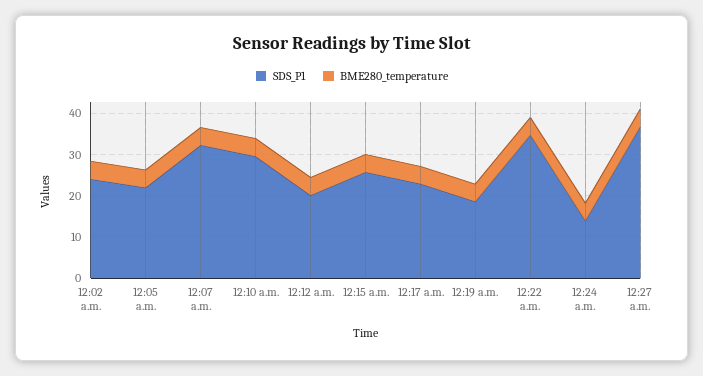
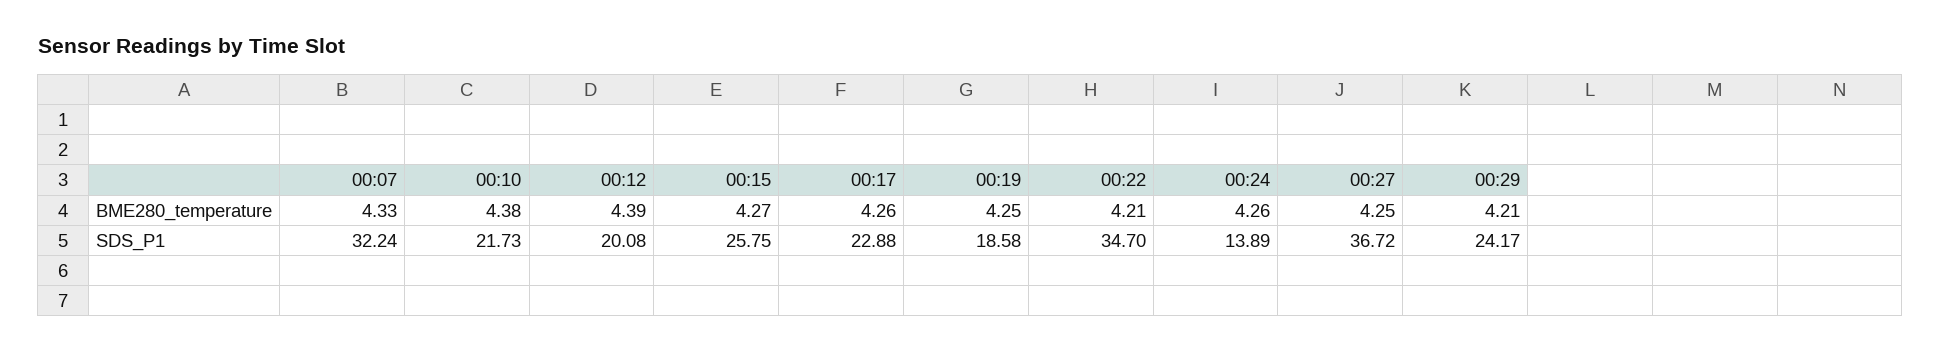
SDS_P1, 12:02 a.m.: 24 -> none
BME280_temperature, 12:02 a.m.: 4 -> none
SDS_P1, 12:05 a.m.: 22 -> none
BME280_temperature, 12:05 a.m.: 4 -> none
SDS_P1, 12:10 a.m.: 30 -> 21.73
BME280_temperature, 00:29: none -> 4.21
SDS_P1, 00:29: none -> 24.17

